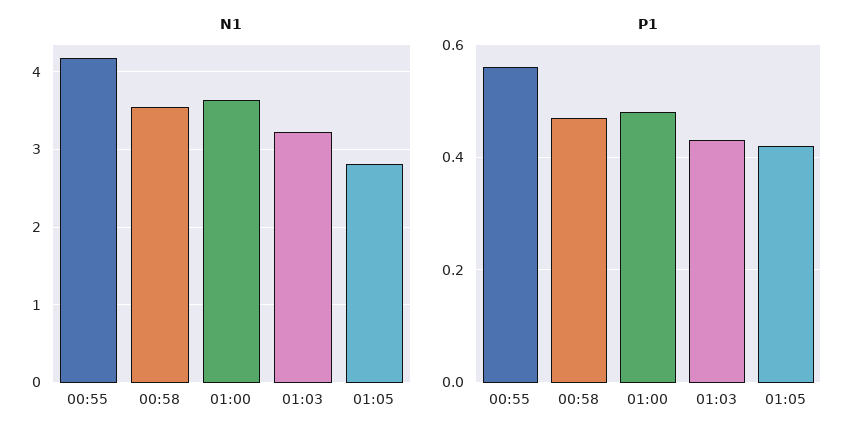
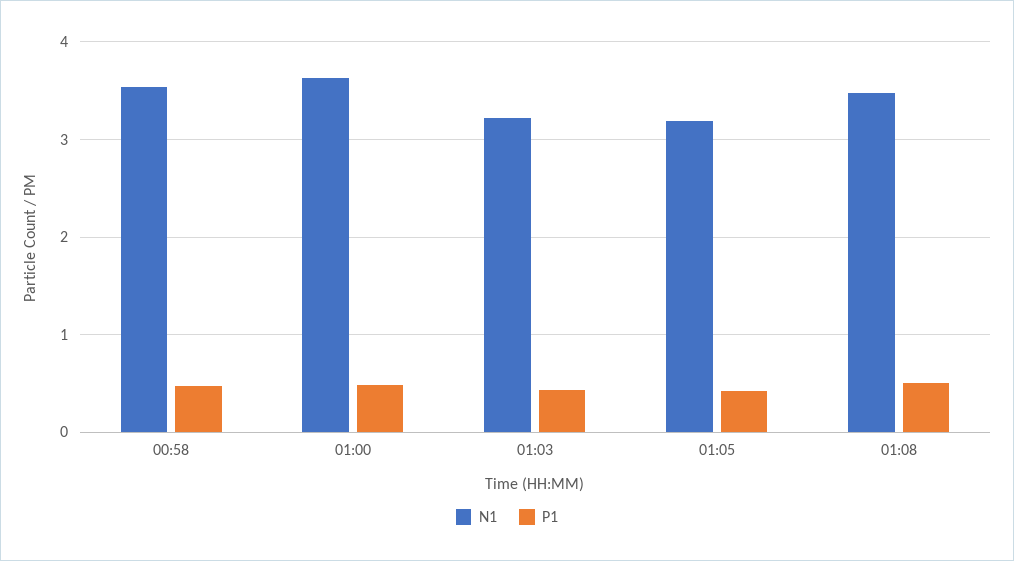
N1, 00:55: 4.2 -> none
N1, 01:05: 2.8 -> 3.2
P1, 00:55: 0.55 -> none
N1, 01:08: none -> 3.5
P1, 01:08: none -> 0.5

